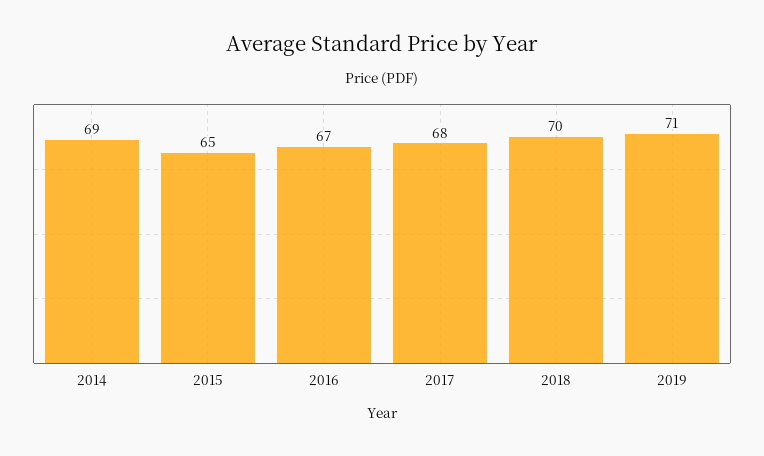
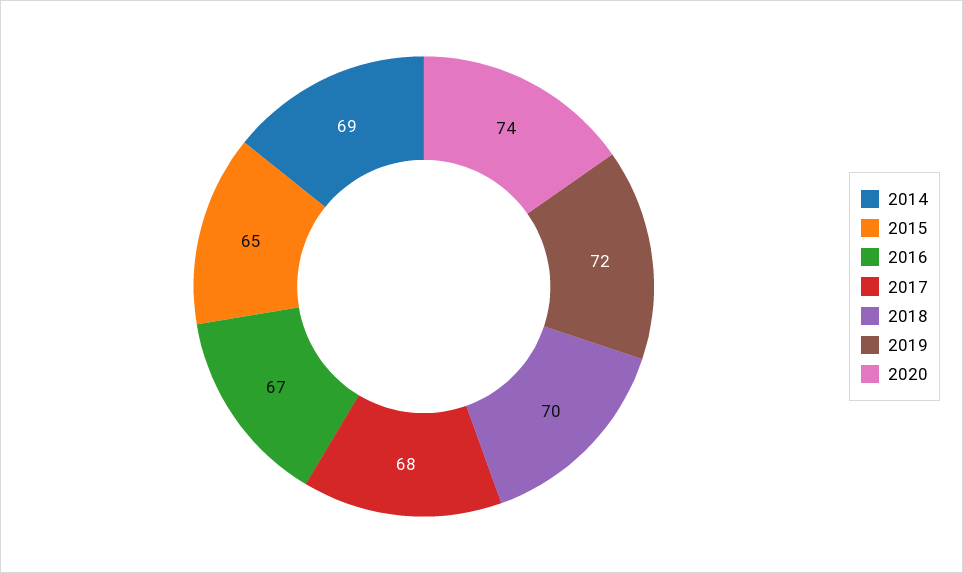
2019: 71 -> 72
2020: none -> 74

